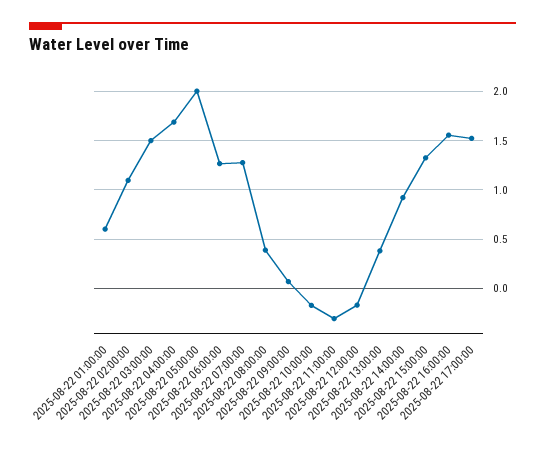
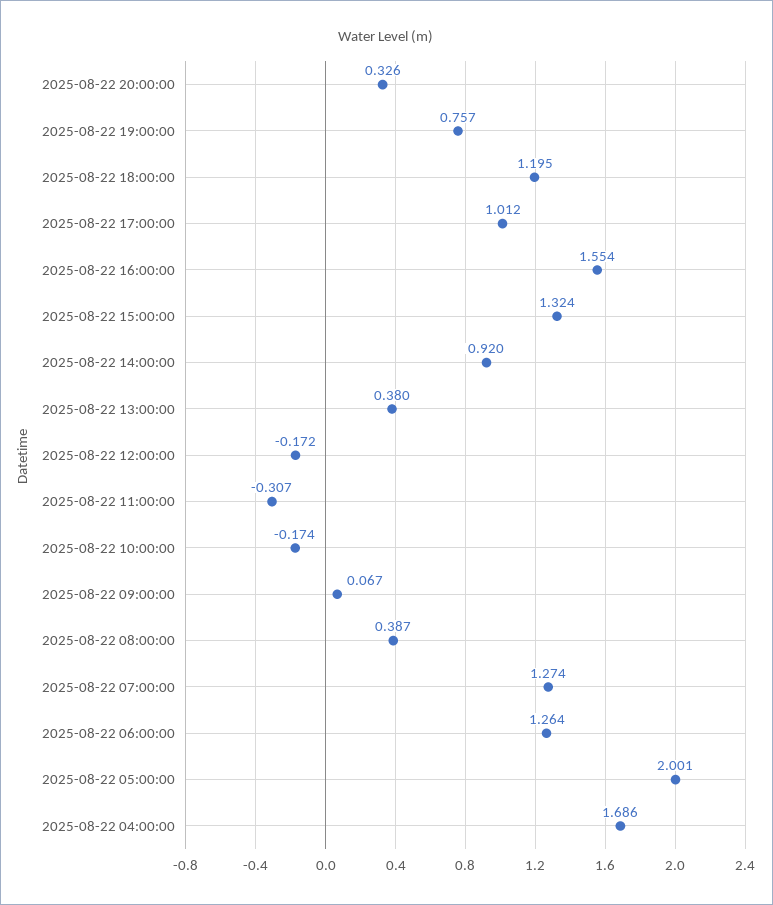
2025-08-22 01:00:00: 0.6 -> none
2025-08-22 02:00:00: 1.1 -> none
2025-08-22 03:00:00: 1.5 -> none
2025-08-22 17:00:00: 1.5 -> 1.012
2025-08-22 20:00:00: none -> 0.326
2025-08-22 19:00:00: none -> 0.757
2025-08-22 18:00:00: none -> 1.195

